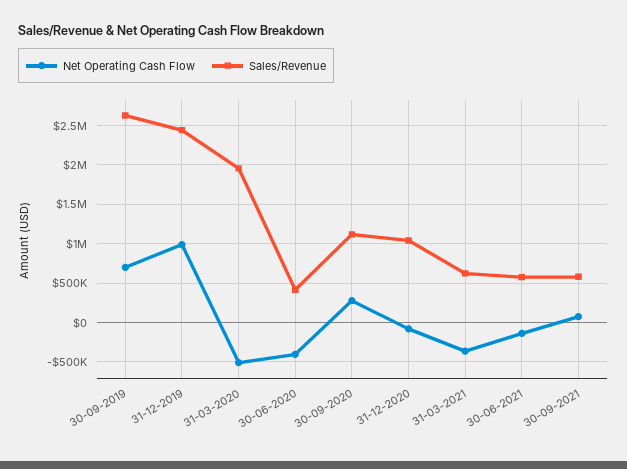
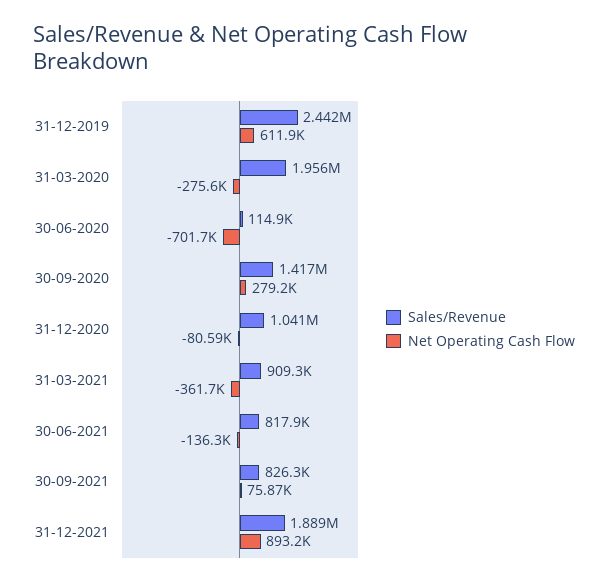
Net Operating Cash Flow, 30-09-2019: 700000 -> none
Sales/Revenue, 30-09-2019: 2600000 -> none
Net Operating Cash Flow, 31-12-2019: 1000000 -> 611900
Net Operating Cash Flow, 31-03-2020: -500000 -> -275600
Net Operating Cash Flow, 30-06-2020: -400000 -> -701700
Sales/Revenue, 30-06-2020: 400000 -> 114900
Sales/Revenue, 30-09-2020: 1100000 -> 1417000
Sales/Revenue, 31-03-2021: 600000 -> 909300
Sales/Revenue, 30-06-2021: 600000 -> 817900
Sales/Revenue, 30-09-2021: 600000 -> 826300
Sales/Revenue, 31-12-2021: none -> 1889000
Net Operating Cash Flow, 31-12-2021: none -> 893200

